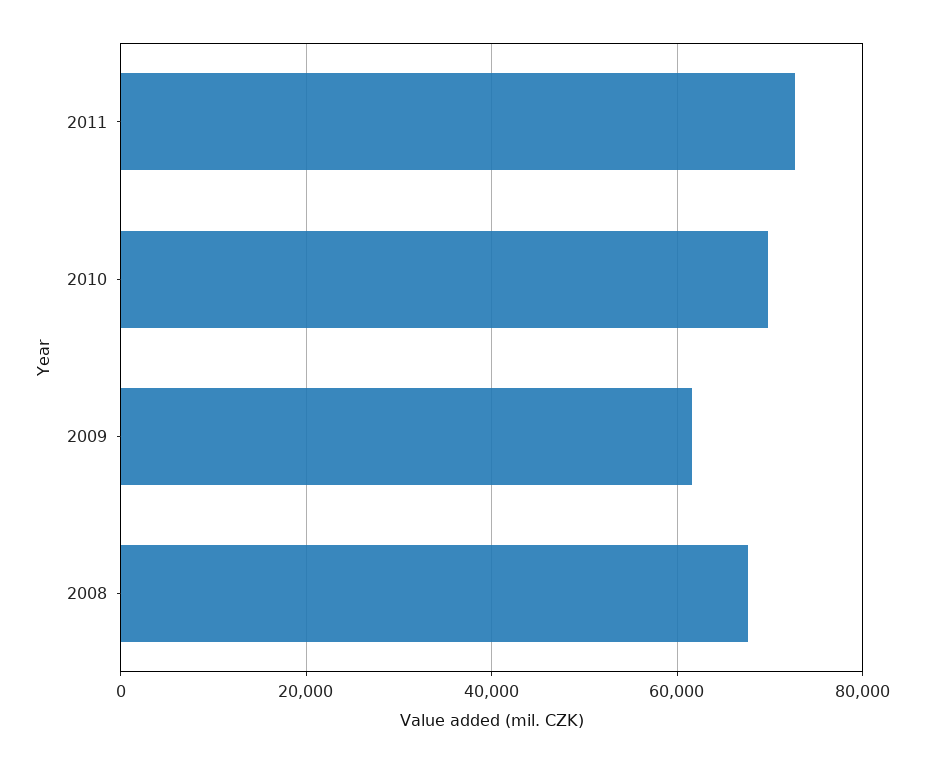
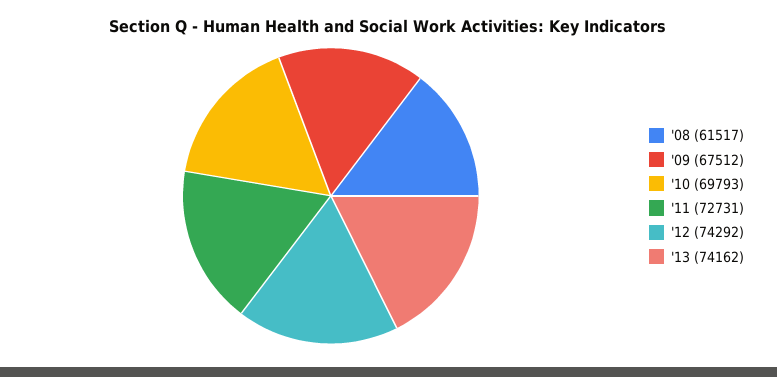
2009: 62000 -> 67512
2008: 68000 -> 61517
'12: none -> 74292
'13: none -> 74162

